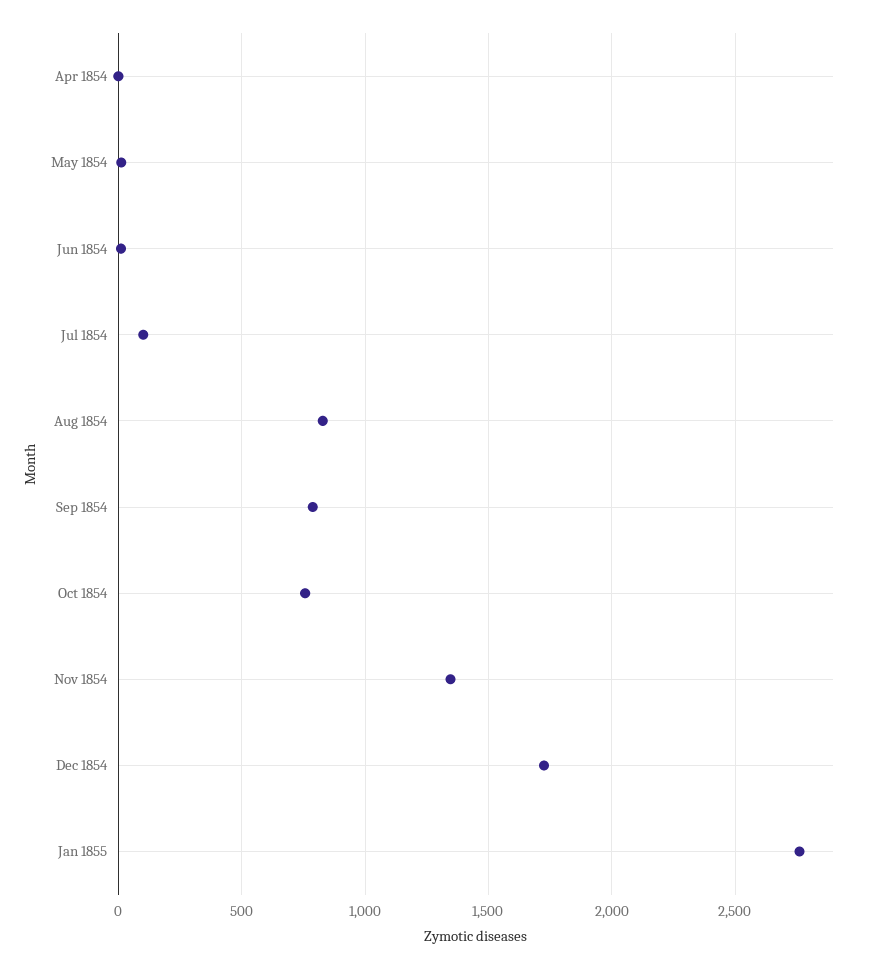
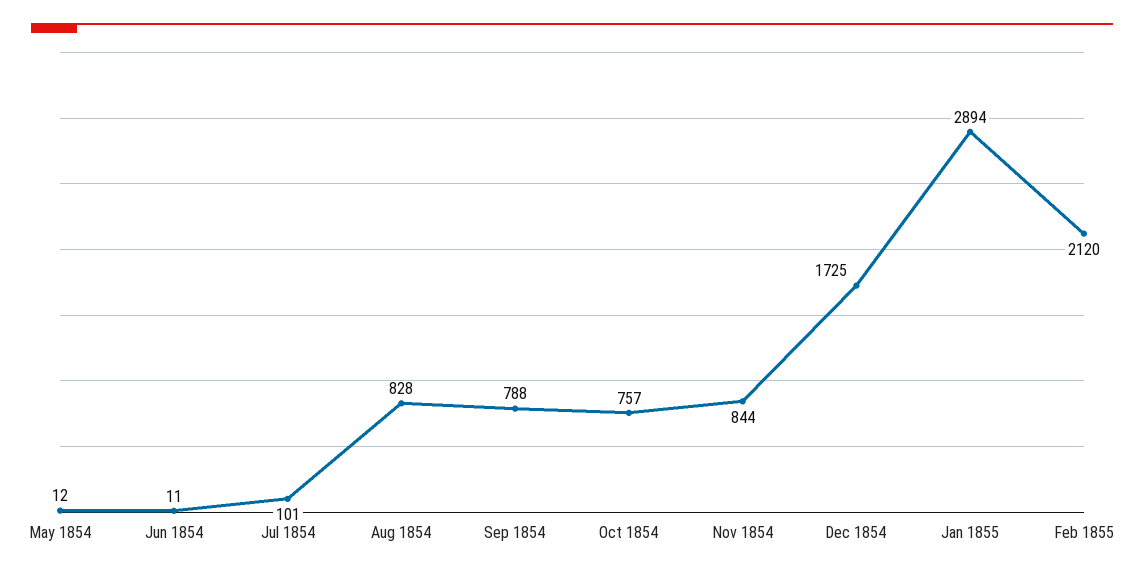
Apr 1854: 0 -> none
Nov 1854: 1350 -> 844
Jan 1855: 2750 -> 2894
Feb 1855: none -> 2120

